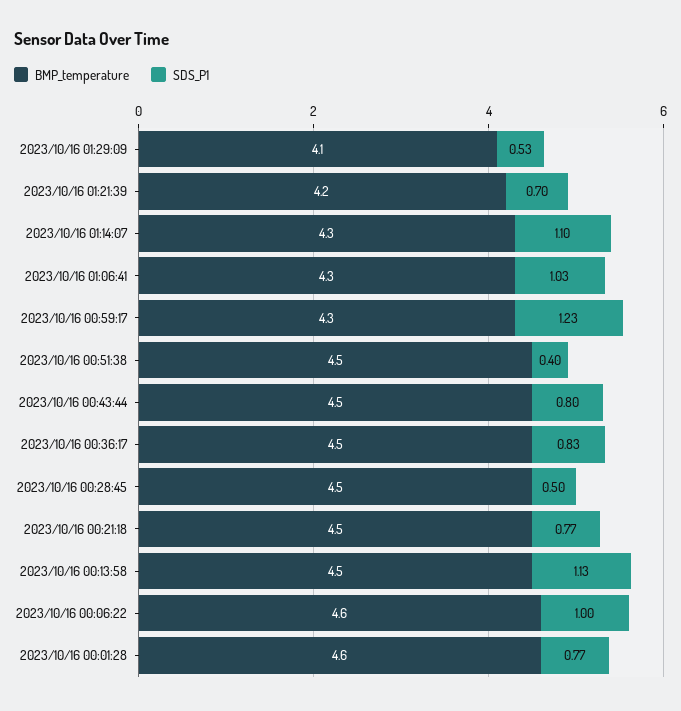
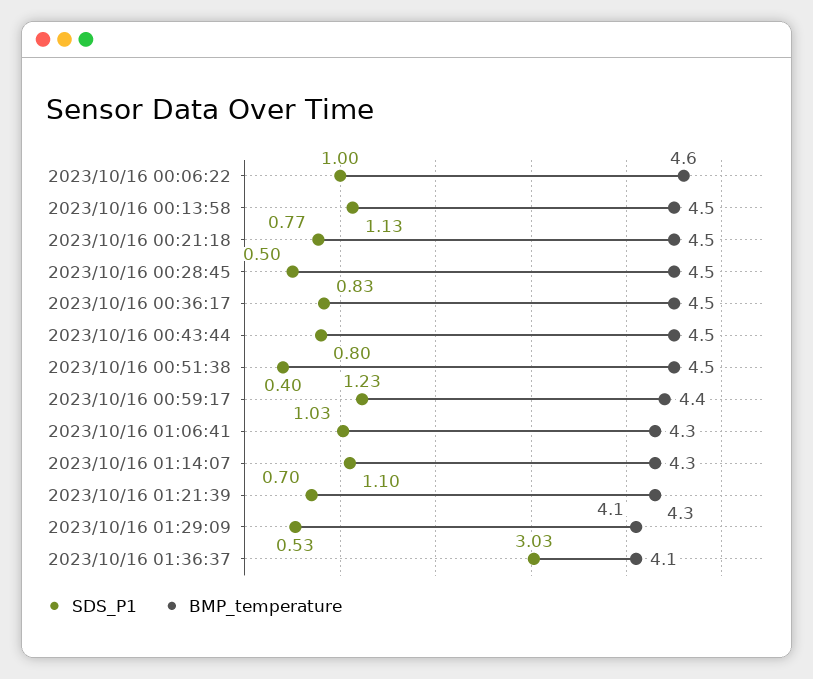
BMP_temperature, 2023/10/16 01:21:39: 4.2 -> 4.3
BMP_temperature, 2023/10/16 00:59:17: 4.3 -> 4.4
BMP_temperature, 2023/10/16 00:01:28: 4.6 -> none
SDS_P1, 2023/10/16 00:01:28: 0.77 -> none
SDS_P1, 2023/10/16 01:36:37: none -> 3.03
BMP_temperature, 2023/10/16 01:36:37: none -> 4.1

